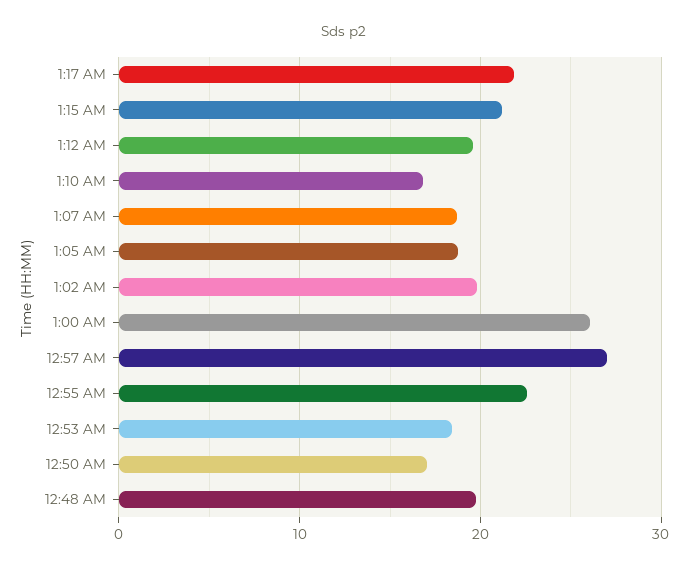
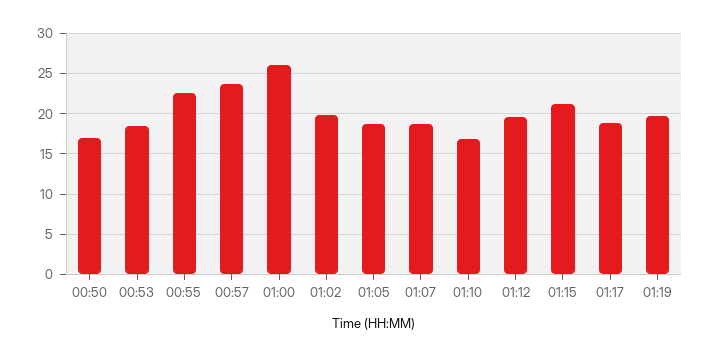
1:17 AM: 22 -> 19
12:57 AM: 27 -> 24
12:48 AM: 20 -> none
01:19: none -> 20

